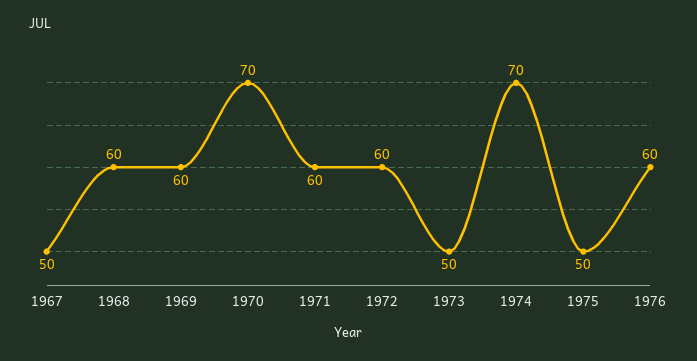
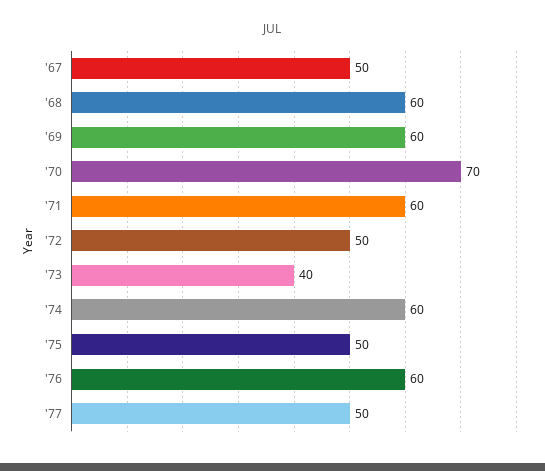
1972: 60 -> 50
1973: 50 -> 40
1974: 70 -> 60
'77: none -> 50

